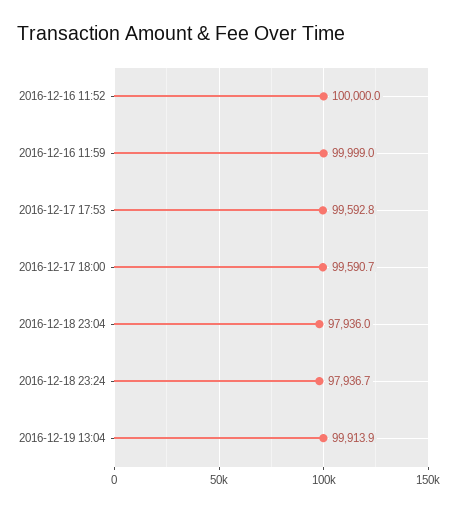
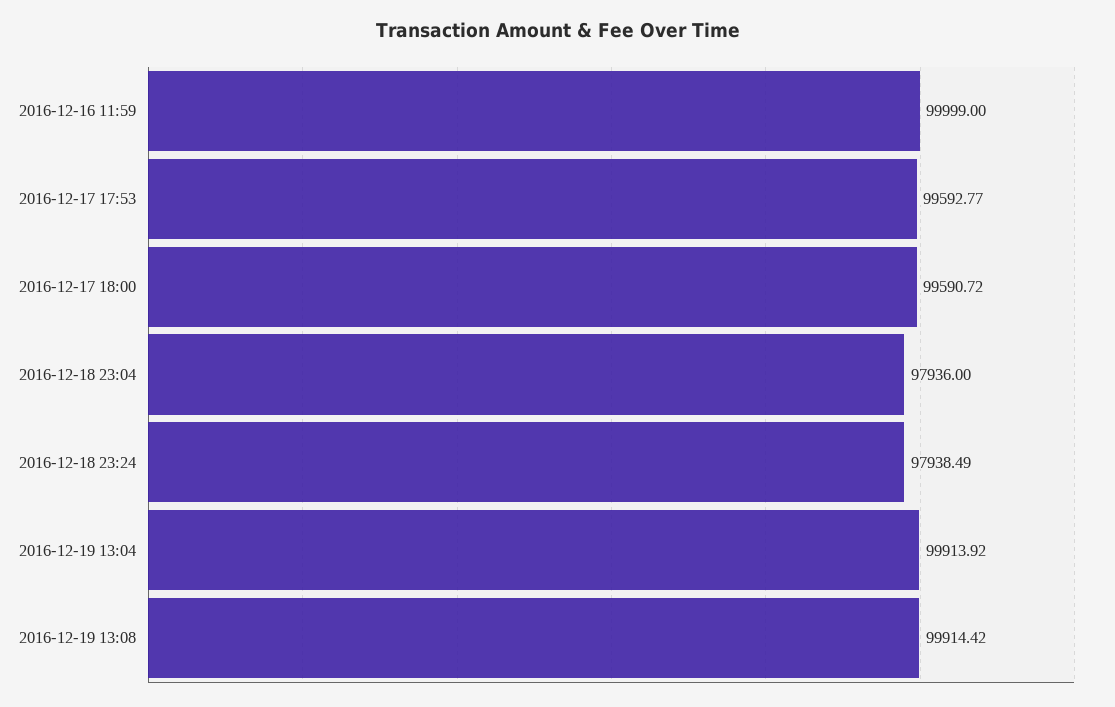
2016-12-16 11:52: 100000 -> none
2016-12-18 23:24: 97936.7 -> 97938.49
2016-12-19 13:08: none -> 99914.42

